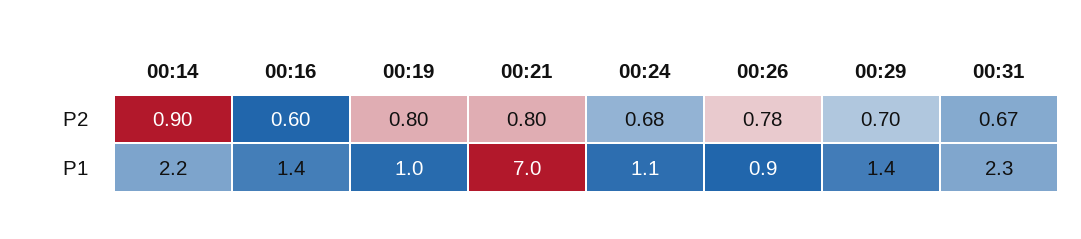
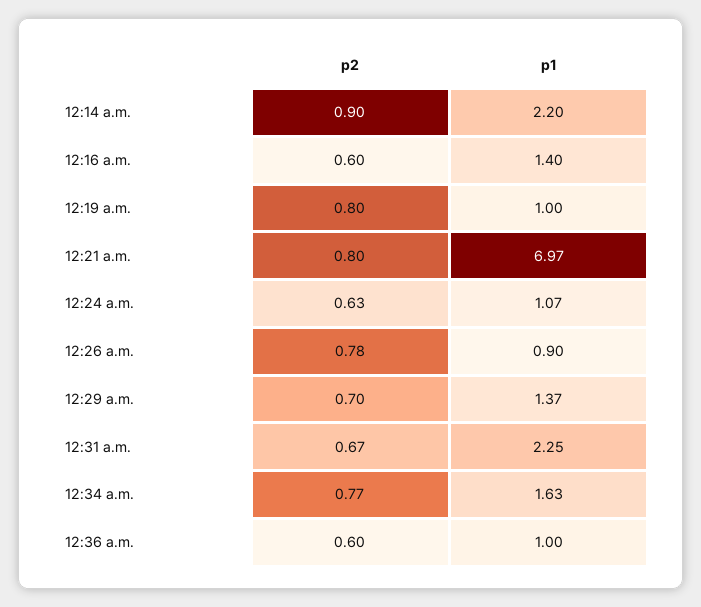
00:24, P2: 0.68 -> 0.63
12:34 a.m., P2: none -> 0.77
12:34 a.m., P1: none -> 1.63
12:36 a.m., P2: none -> 0.6
12:36 a.m., P1: none -> 1

